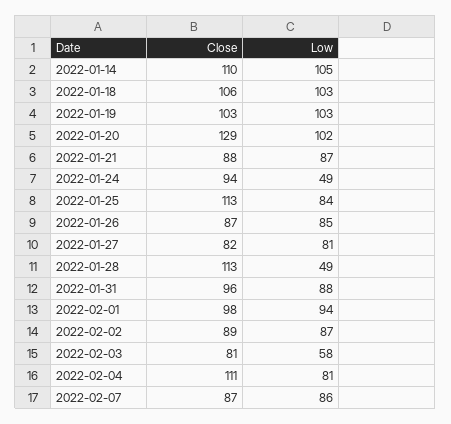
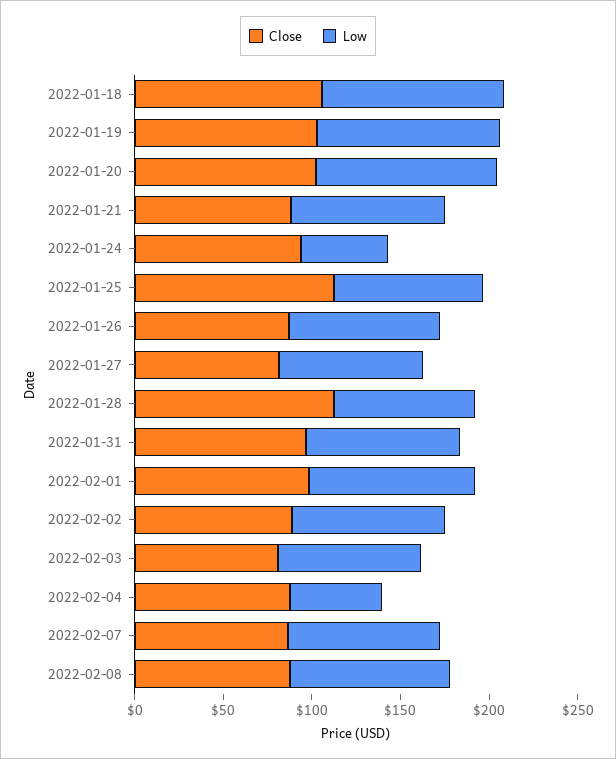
Close, 2022-01-14: 110 -> none
Low, 2022-01-14: 105 -> none
Close, 2022-01-20: 129 -> 100
Low, 2022-01-28: 49 -> 80
Low, 2022-02-03: 58 -> 80
Close, 2022-02-04: 111 -> 90
Low, 2022-02-04: 81 -> 50
Close, 2022-02-08: none -> 90
Low, 2022-02-08: none -> 90

